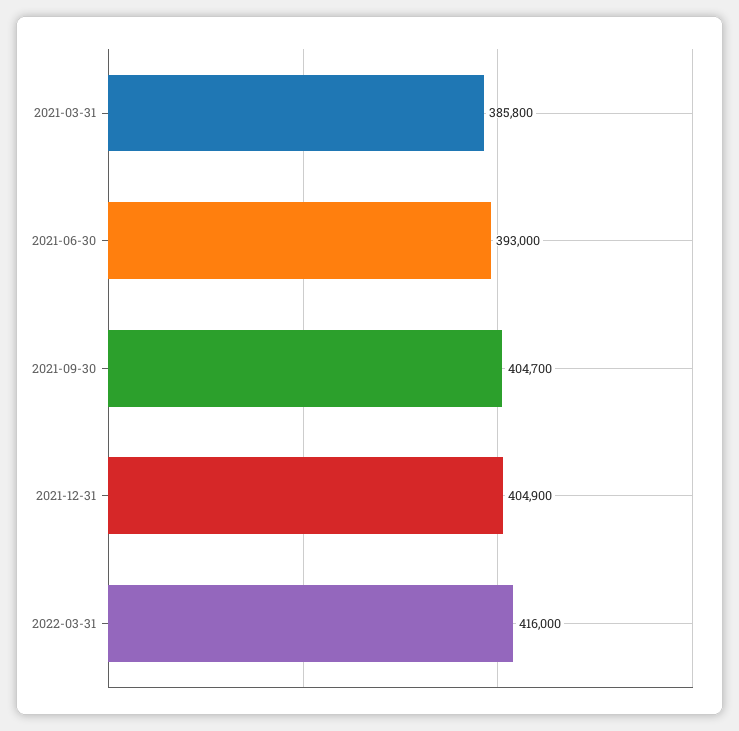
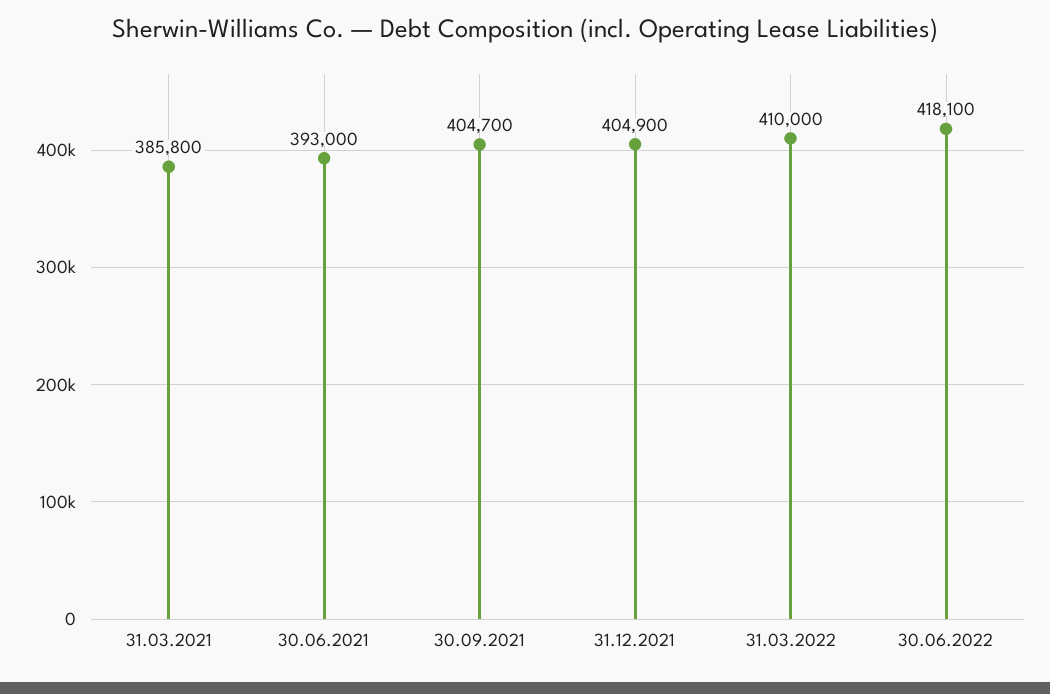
2022-03-31: 416000 -> 410000
30.06.2022: none -> 418100

